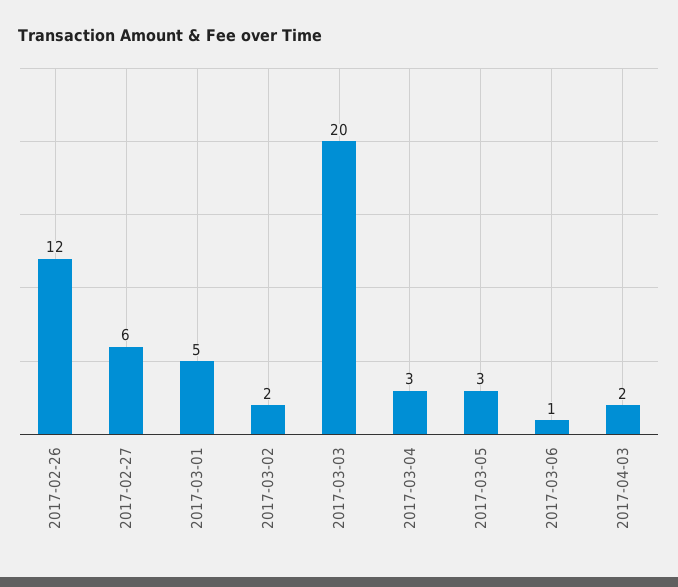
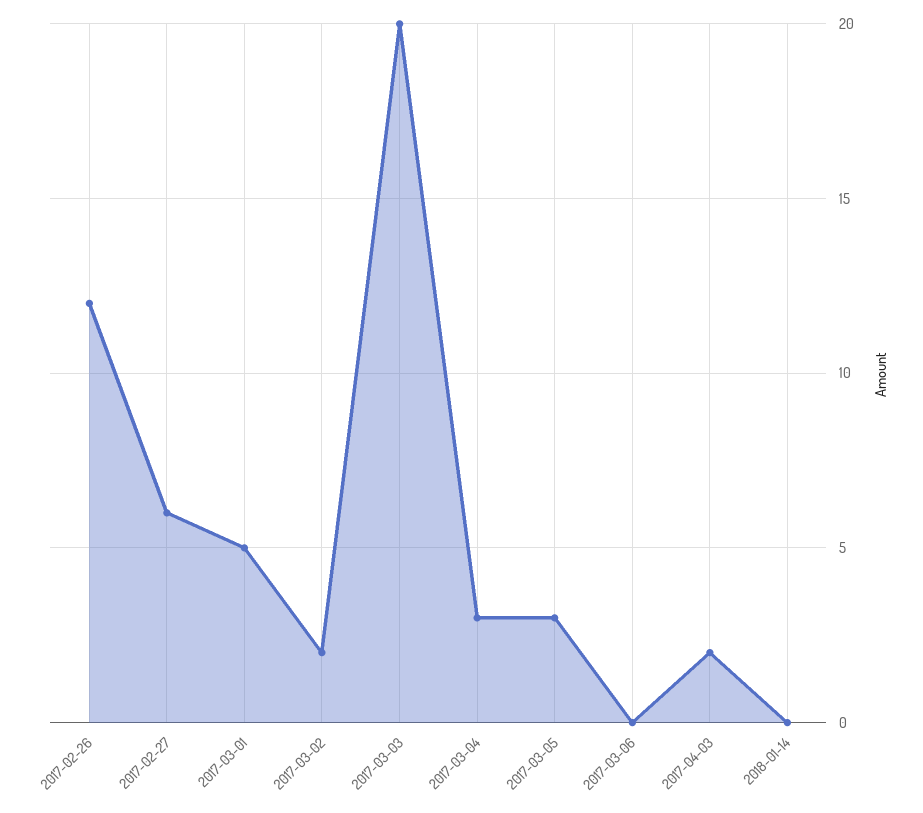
2017-03-06: 1 -> 0
2018-01-14: none -> 0

